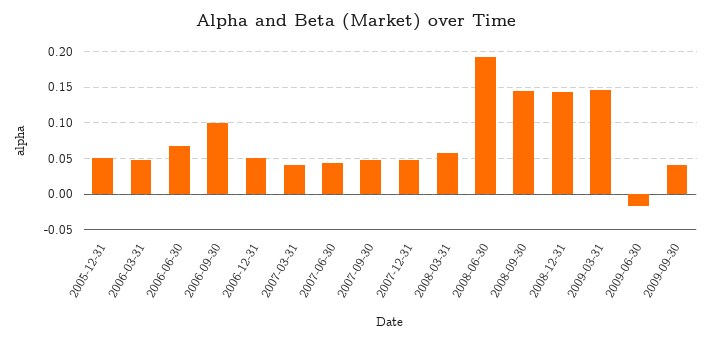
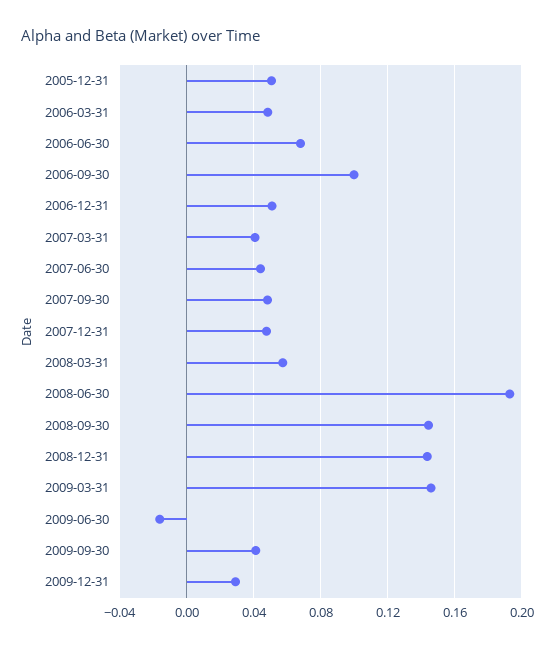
2009-12-31: none -> 0.03

